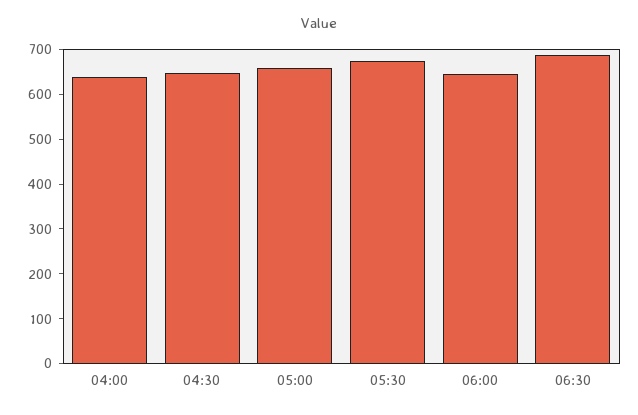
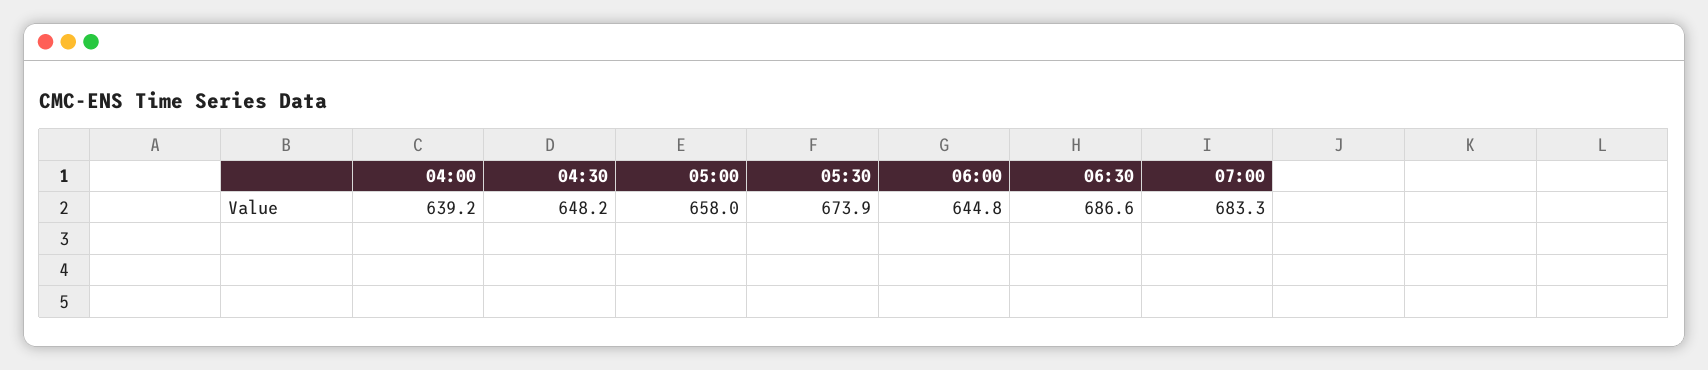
07:00: none -> 683.3

